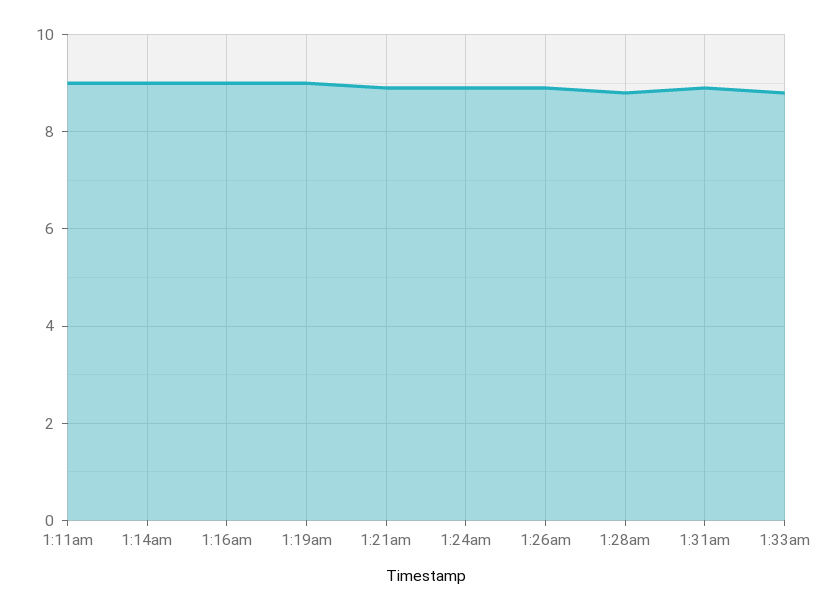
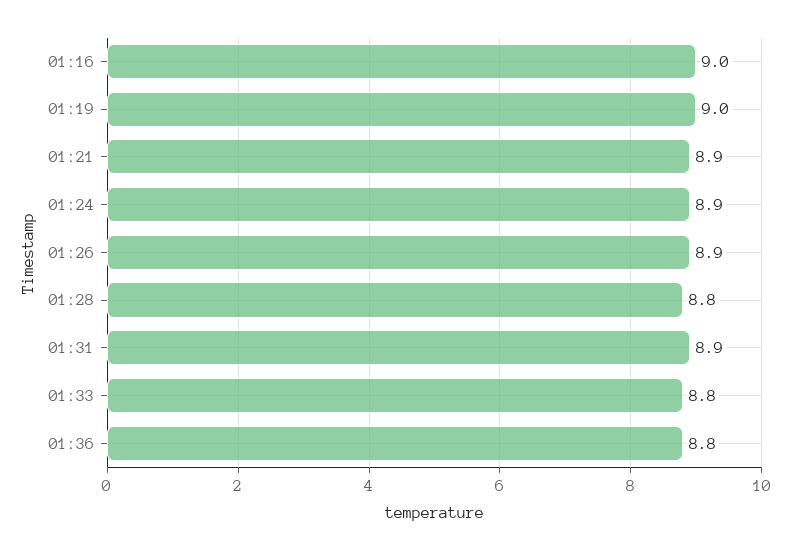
1:11am: 9 -> none
1:14am: 9 -> none
01:36: none -> 8.8

